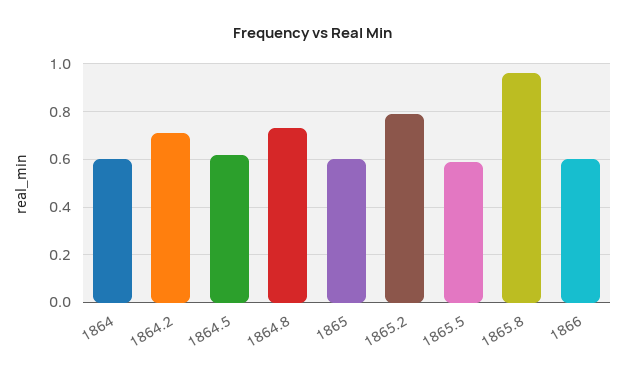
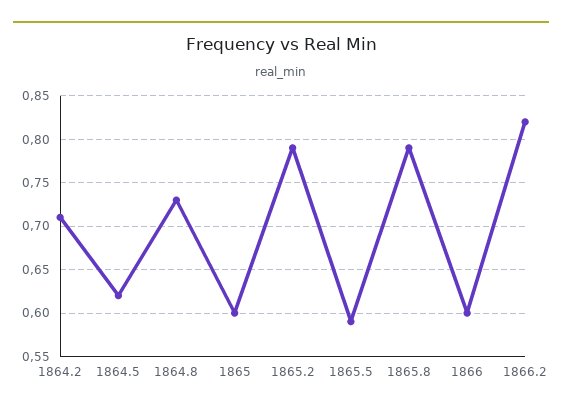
1864: 0.6 -> none
1865.8: 0.95 -> 0.79
1866.2: none -> 0.82

